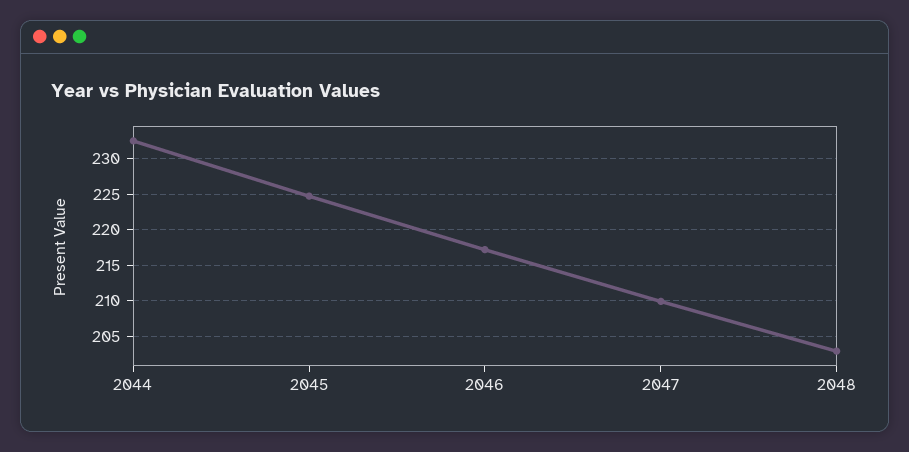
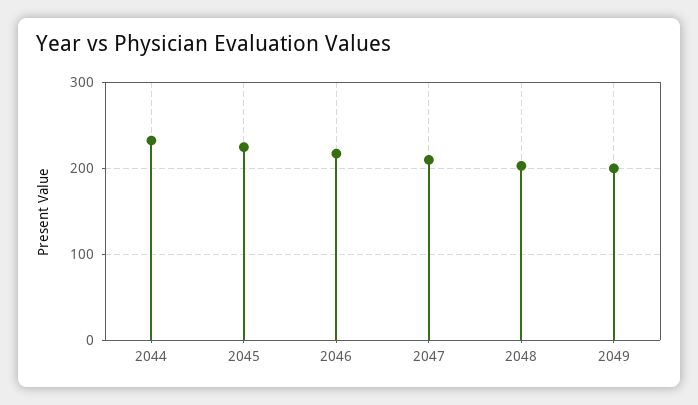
2049: none -> 200

